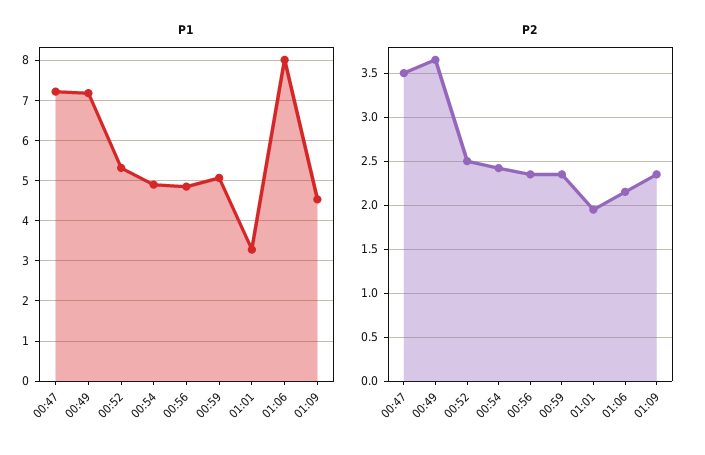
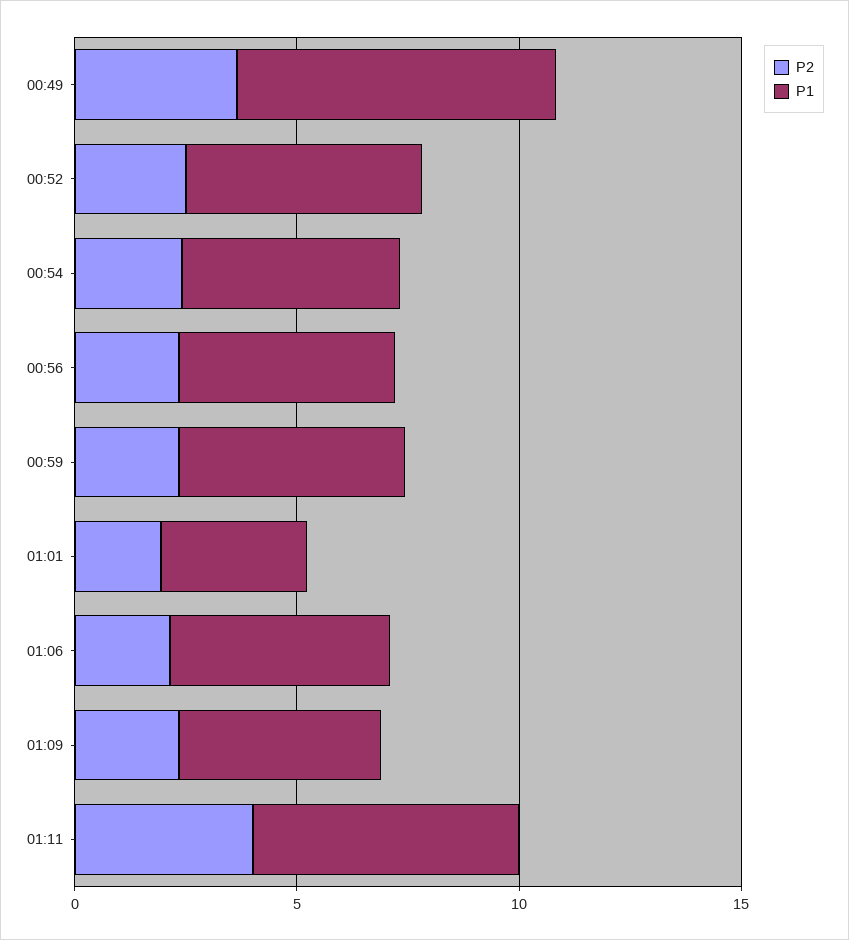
P1, 00:47: 7.2 -> none
P1, 01:06: 8 -> 5
P2, 00:47: 3.5 -> none
P2, 01:11: none -> 4
P1, 01:11: none -> 6

